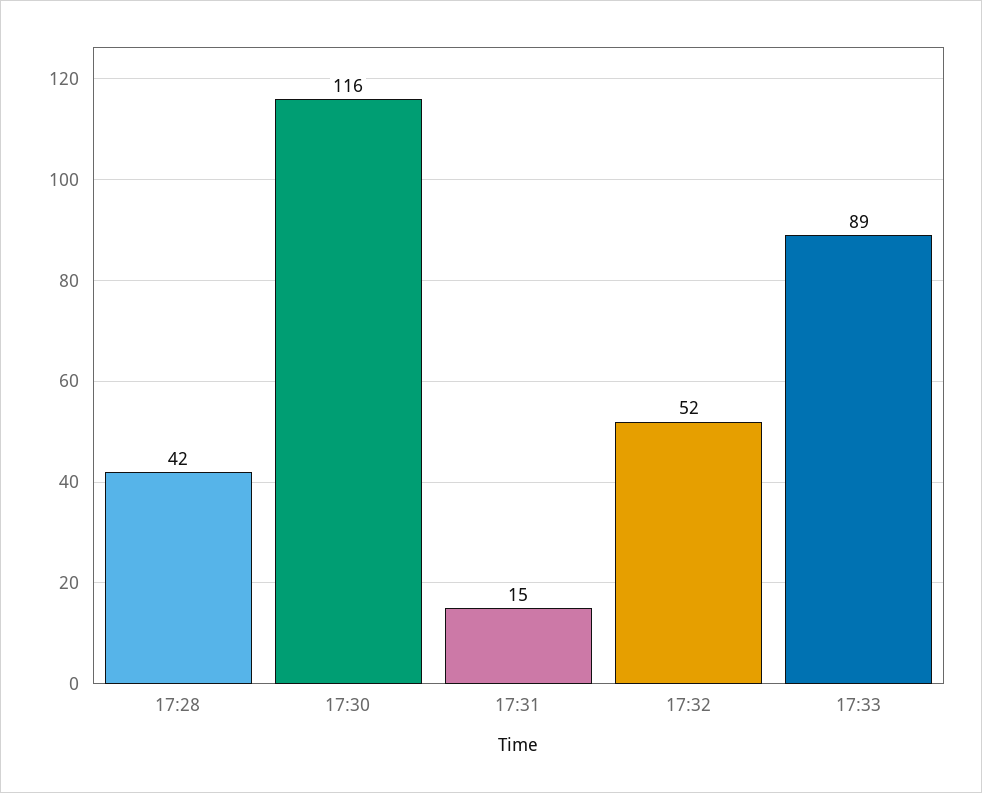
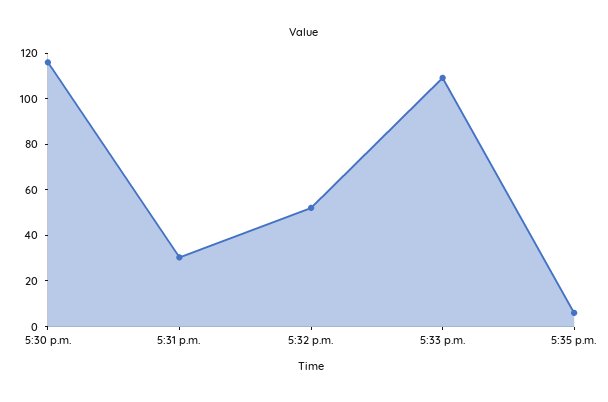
17:28: 42 -> none
17:31: 15 -> 30
17:33: 89 -> 110
5:35 p.m.: none -> 5

